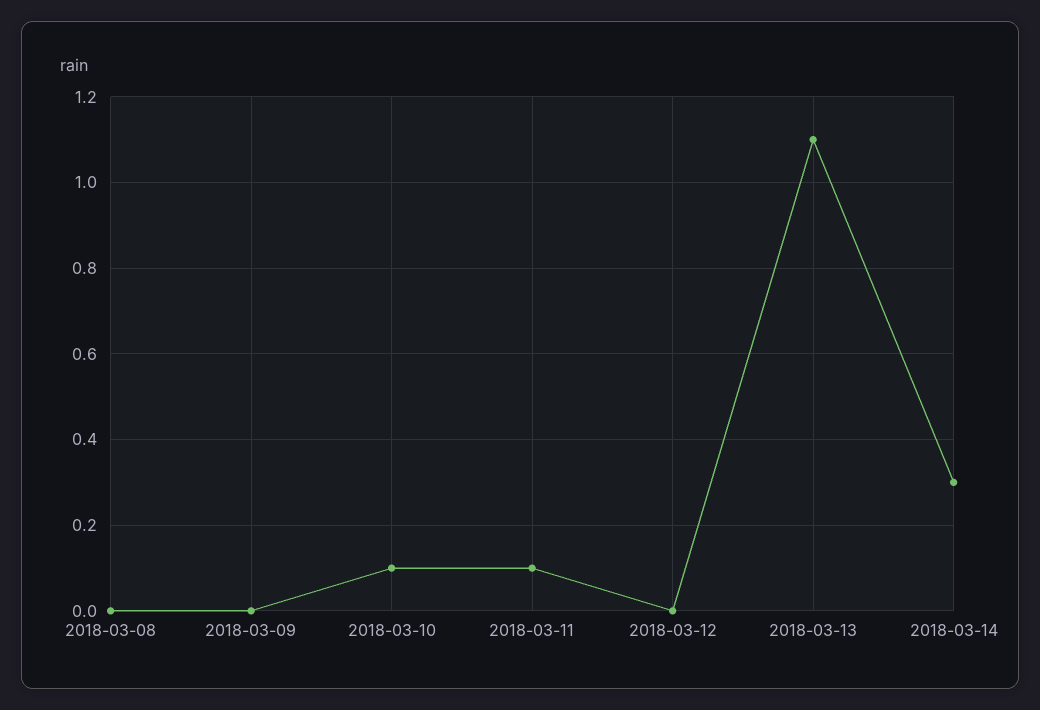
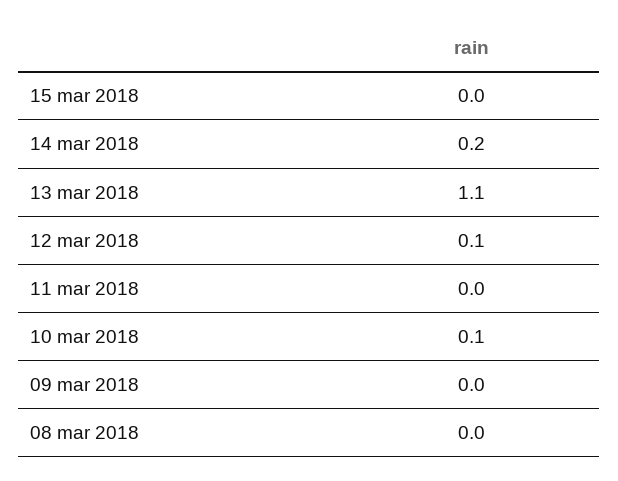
2018-03-11: 0.1 -> 0
2018-03-12: 0 -> 0.1
2018-03-14: 0.3 -> 0.2
15 mar 2018: none -> 0

